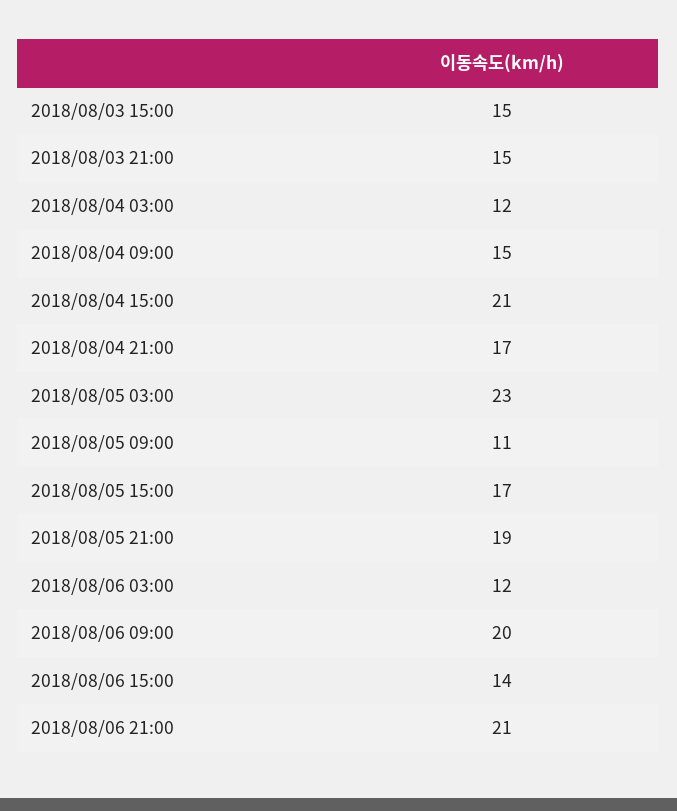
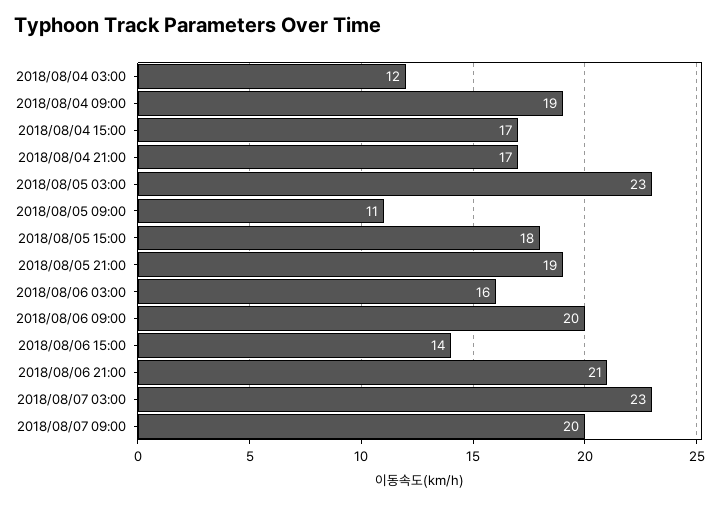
2018/08/03 15:00: 15 -> none
2018/08/03 21:00: 15 -> none
2018/08/04 09:00: 15 -> 19
2018/08/04 15:00: 21 -> 17
2018/08/05 15:00: 17 -> 18
2018/08/06 03:00: 12 -> 16
2018/08/07 03:00: none -> 23
2018/08/07 09:00: none -> 20

